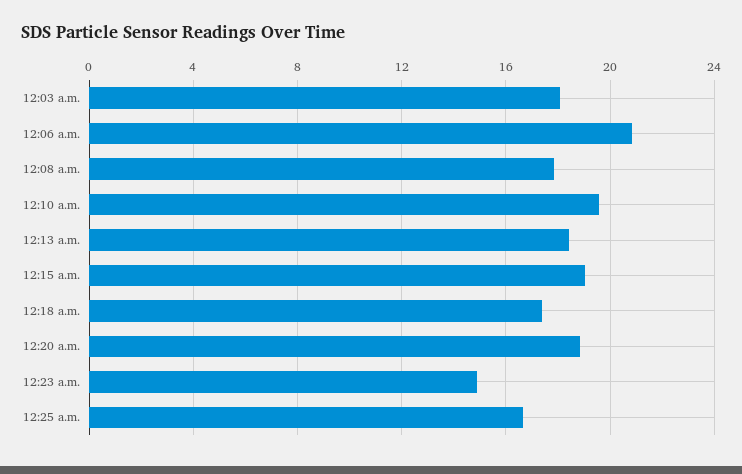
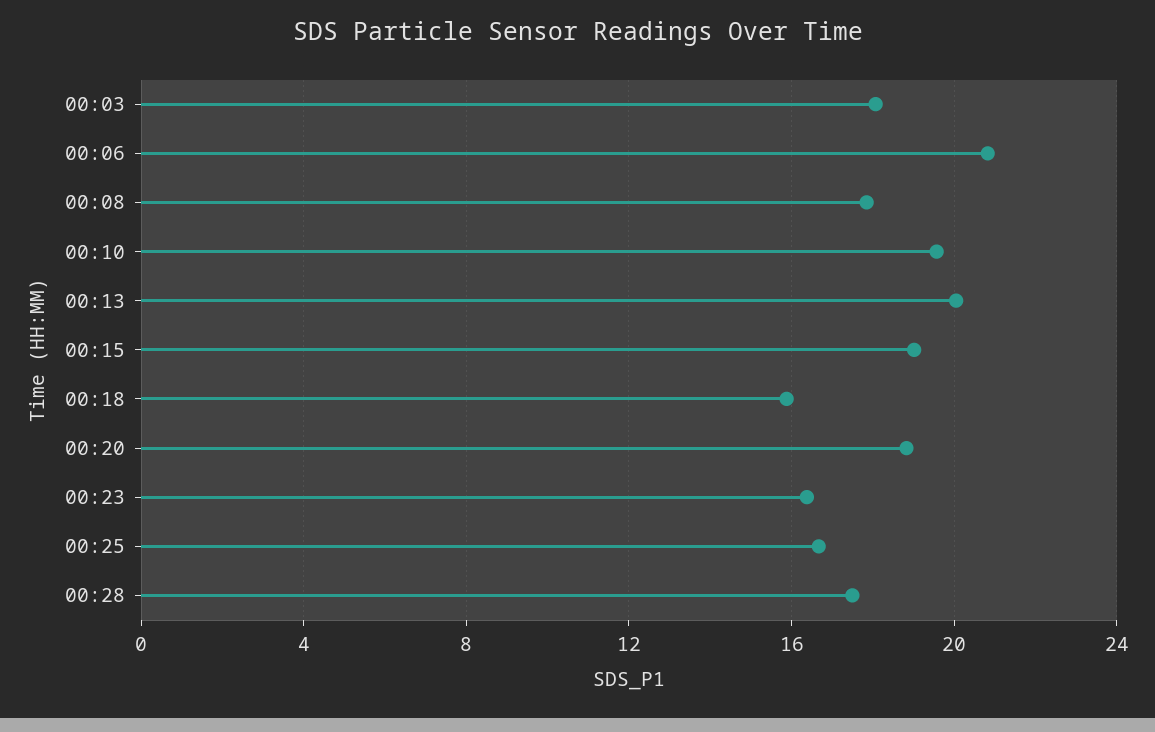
12:13 a.m.: 18.5 -> 20
12:18 a.m.: 17.5 -> 16
12:23 a.m.: 15 -> 16.5
00:28: none -> 17.5

